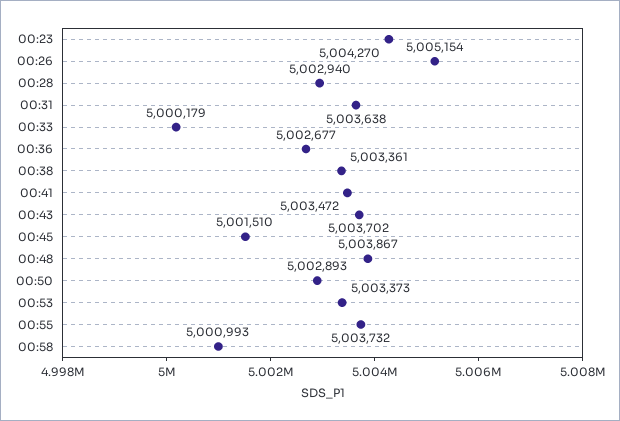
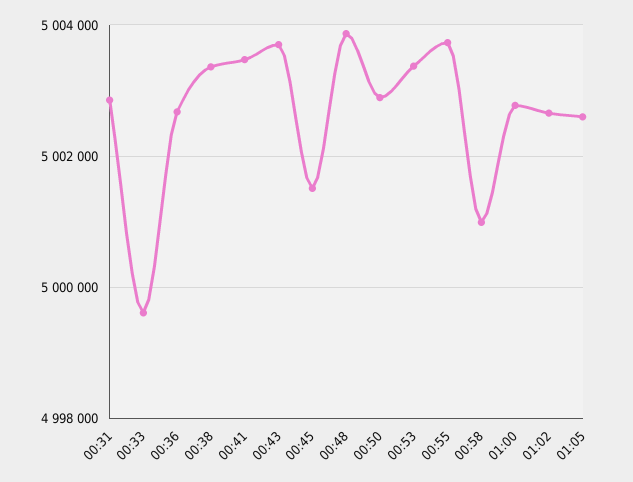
00:23: 5004270 -> none
00:26: 5005154 -> none
00:28: 5002940 -> none
00:31: 5003638 -> 5002800
00:33: 5000179 -> 4999600
01:00: none -> 5002800
01:02: none -> 5002600
01:05: none -> 5002600

